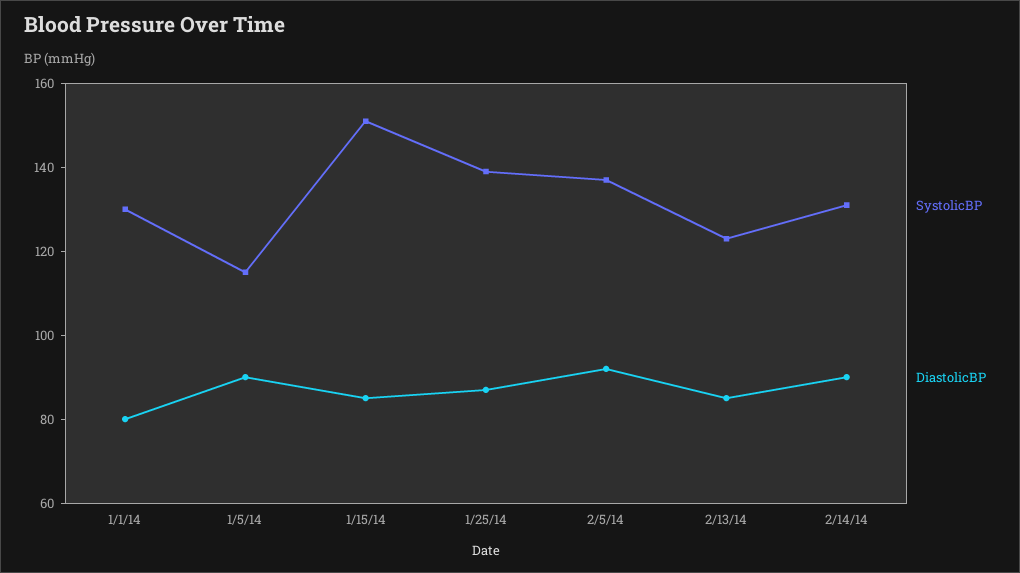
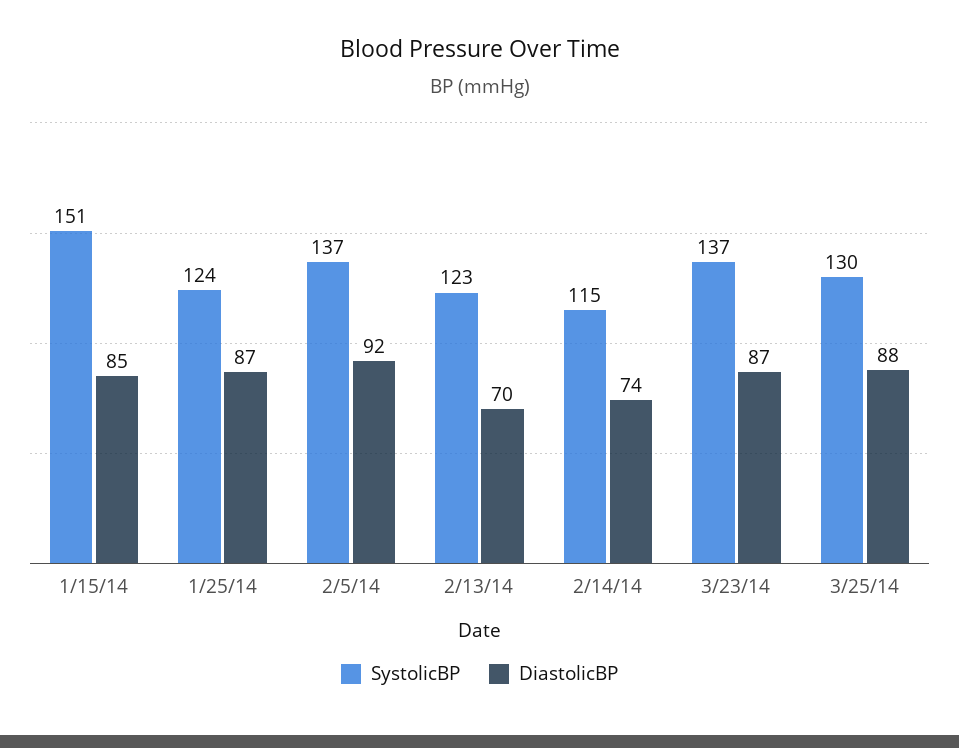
SystolicBP, 1/1/14: 130 -> none
DiastolicBP, 1/1/14: 80 -> none
SystolicBP, 1/5/14: 115 -> none
DiastolicBP, 1/5/14: 90 -> none
SystolicBP, 1/25/14: 140 -> 124
DiastolicBP, 2/13/14: 85 -> 70
SystolicBP, 2/14/14: 130 -> 115
DiastolicBP, 2/14/14: 90 -> 74
SystolicBP, 3/23/14: none -> 137
DiastolicBP, 3/23/14: none -> 87
SystolicBP, 3/25/14: none -> 130
DiastolicBP, 3/25/14: none -> 88

